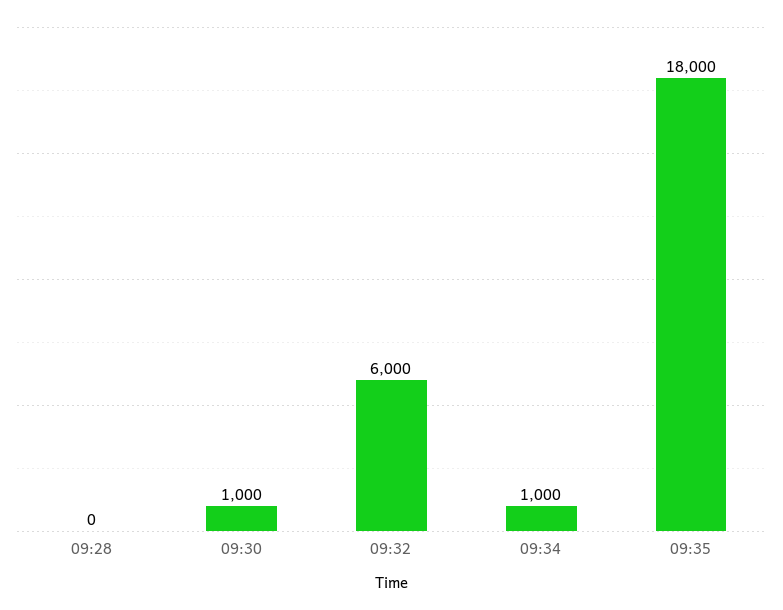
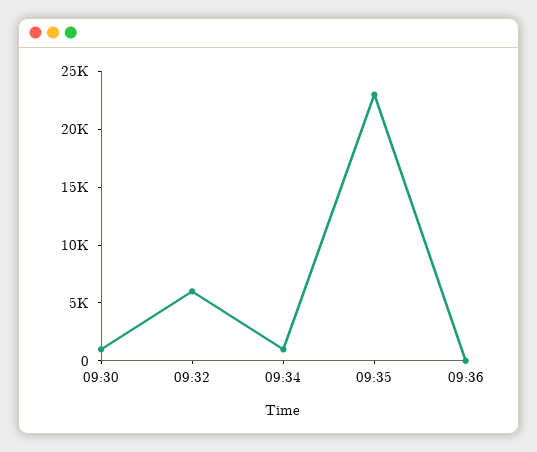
09:28: 0 -> none
09:35: 18000 -> 23000
09:36: none -> 0

